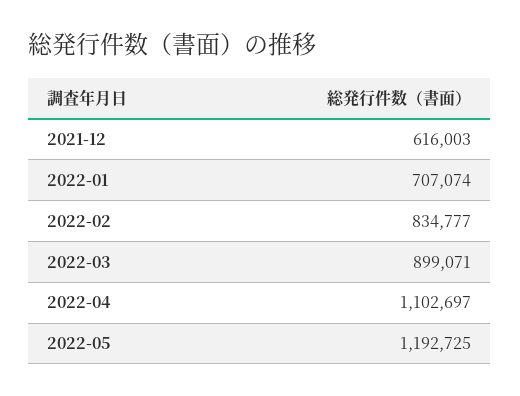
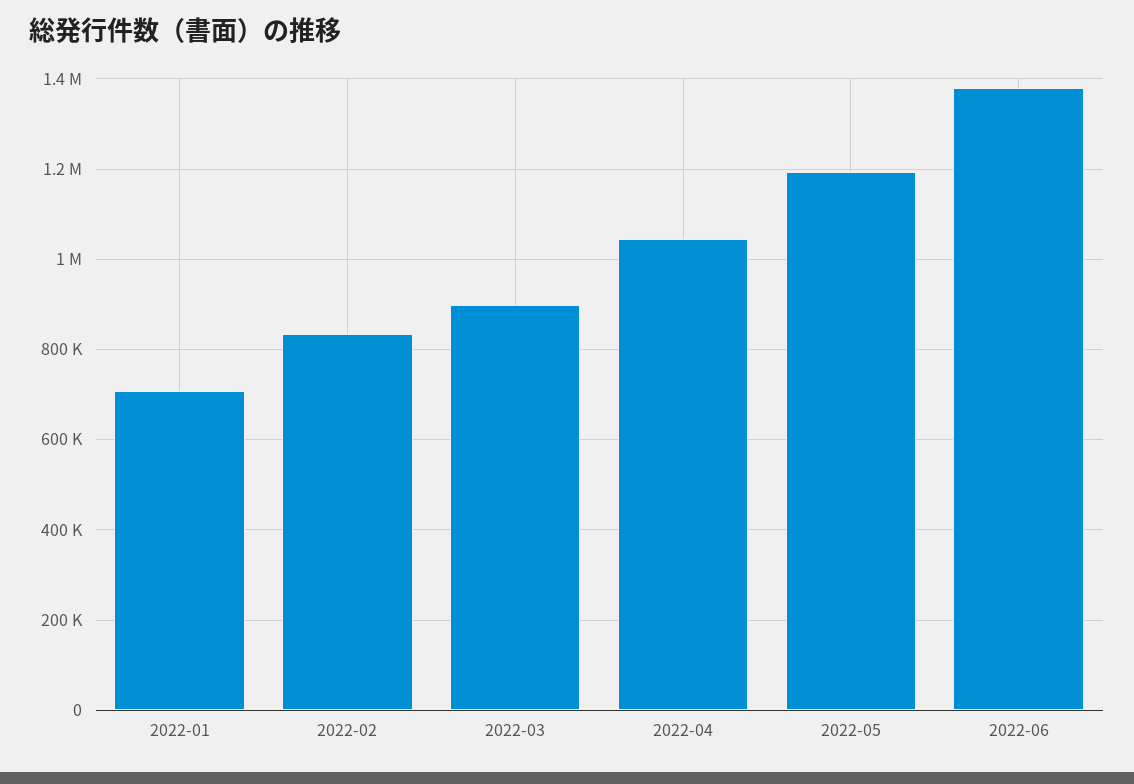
2021-12: 616003 -> none
2022-04: 1102697 -> 1040000
2022-06: none -> 1380000

